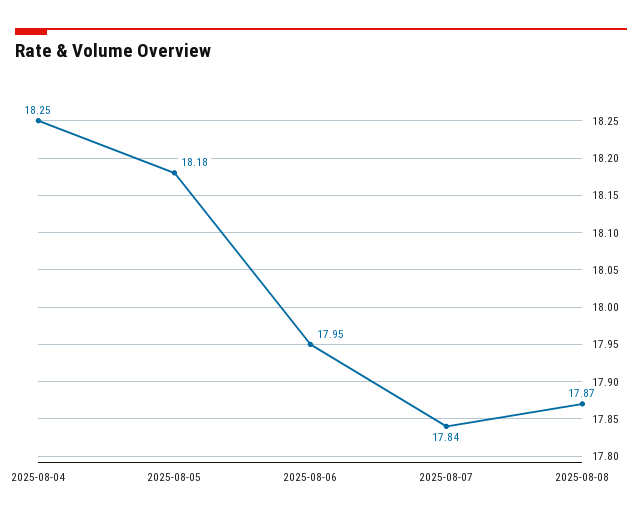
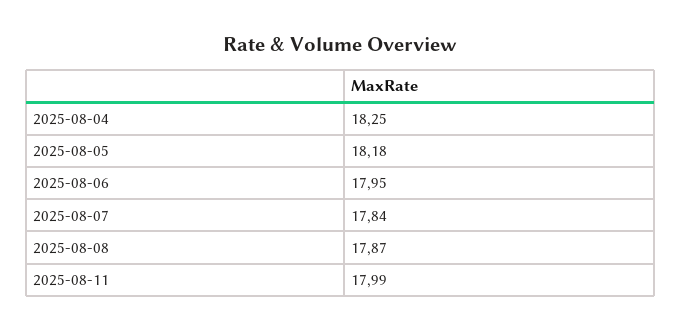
2025-08-11: none -> 17.99

